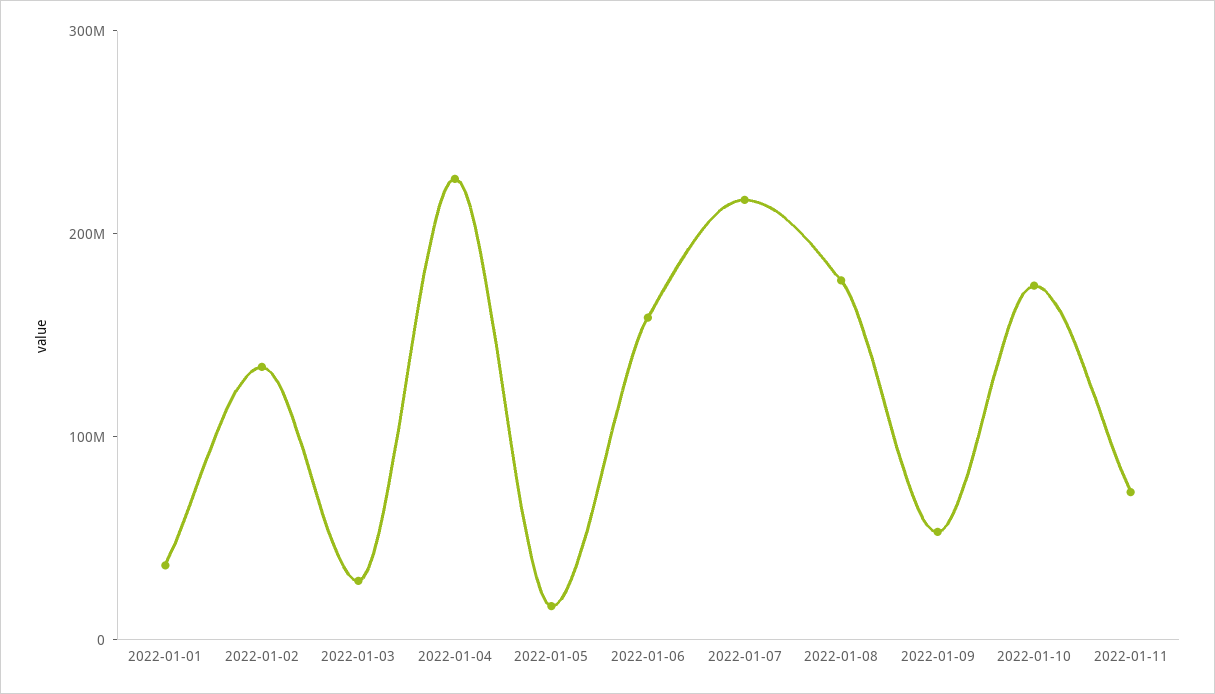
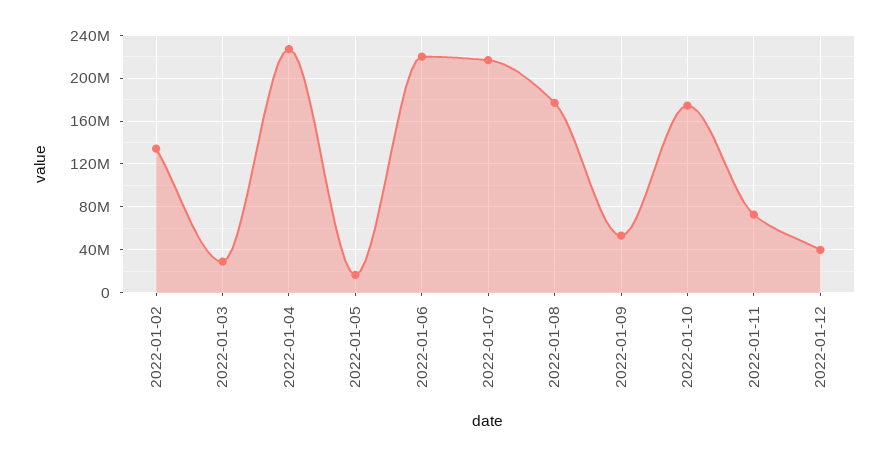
2022-01-01: 40000000 -> none
2022-01-06: 160000000 -> 220000000
2022-01-12: none -> 40000000

